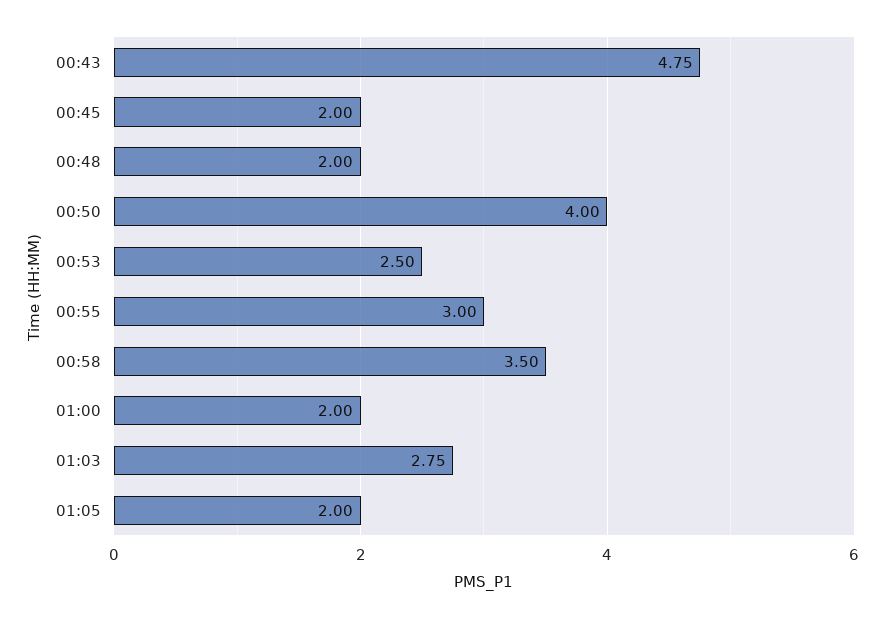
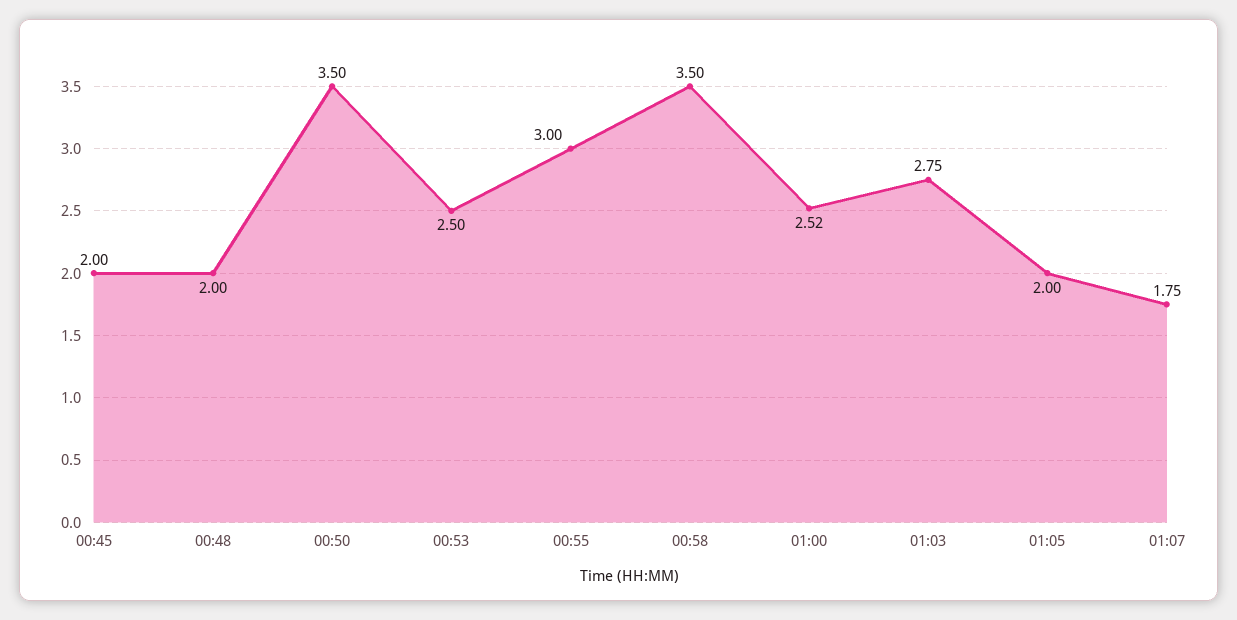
00:43: 4.75 -> none
00:50: 4 -> 3.5
01:00: 2 -> 2.52
01:07: none -> 1.75

